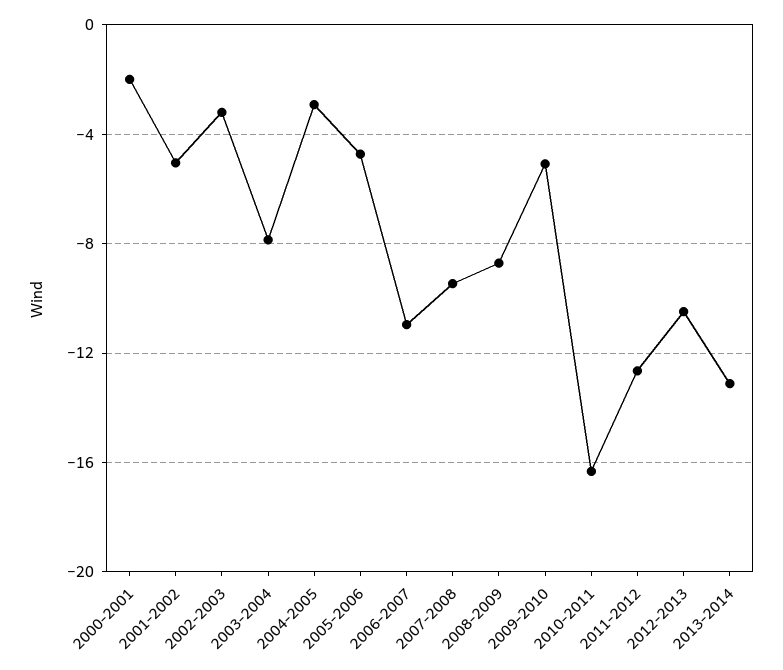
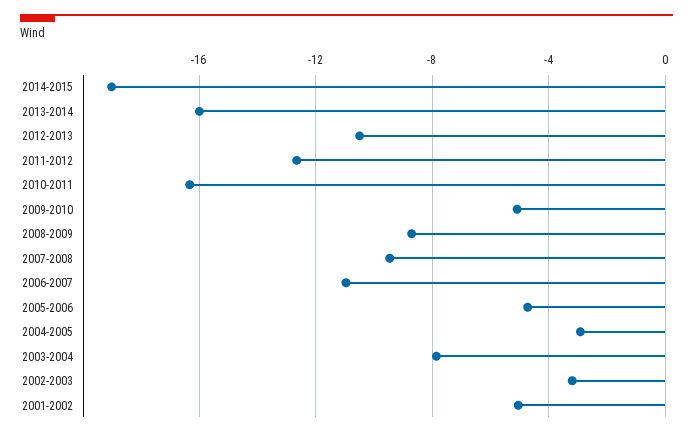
2000-2001: -2 -> none
2013-2014: -13 -> -16
2014-2015: none -> -19

